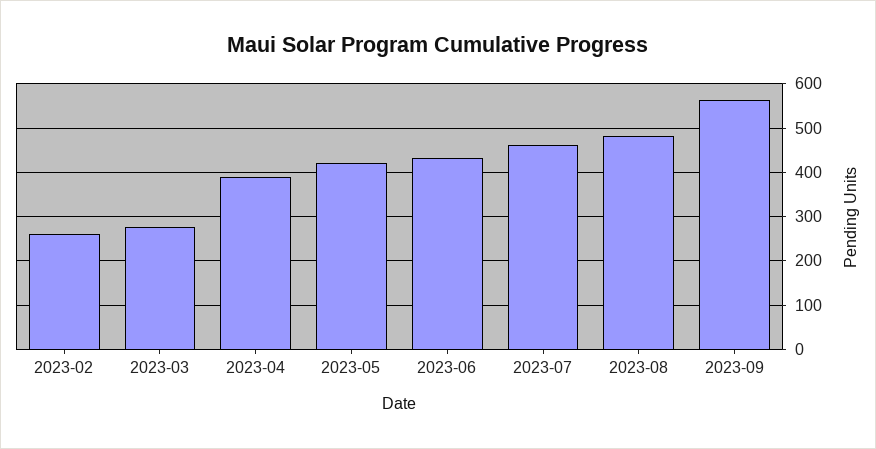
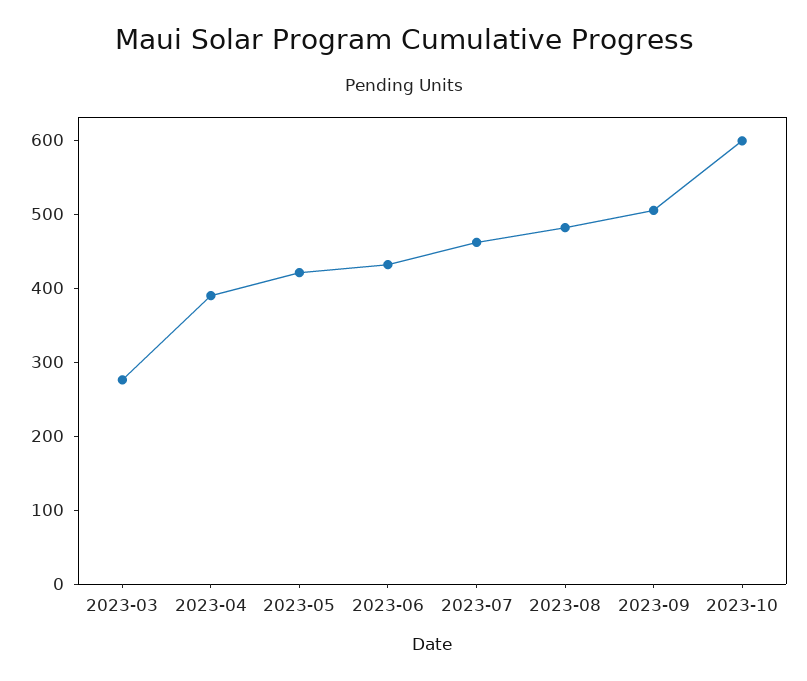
2023-02: 260 -> none
2023-09: 560 -> 500
2023-10: none -> 600

